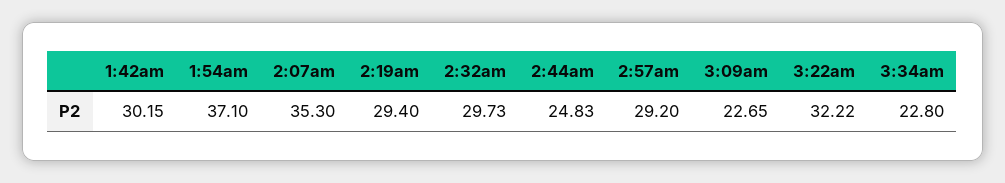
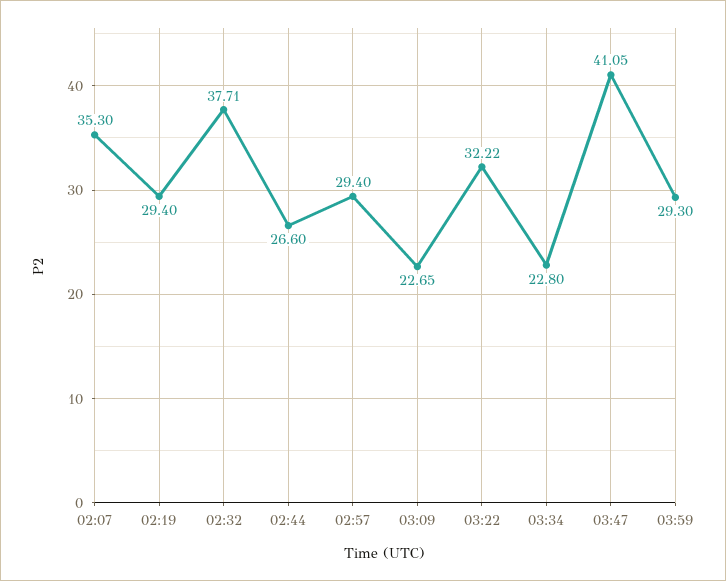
1:42am: 30.15 -> none
1:54am: 37.1 -> none
2:32am: 29.73 -> 37.71
2:44am: 24.83 -> 26.6
2:57am: 29.2 -> 29.4
03:47: none -> 41.05
03:59: none -> 29.3

